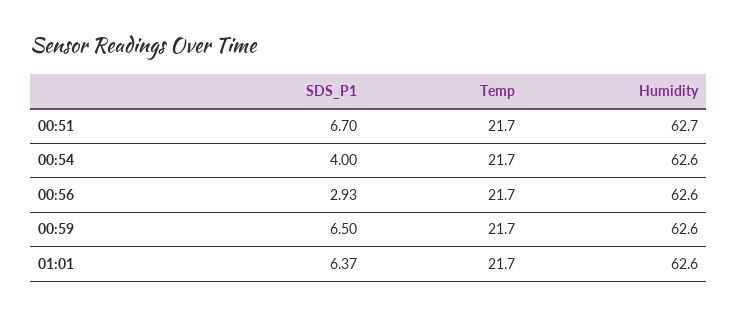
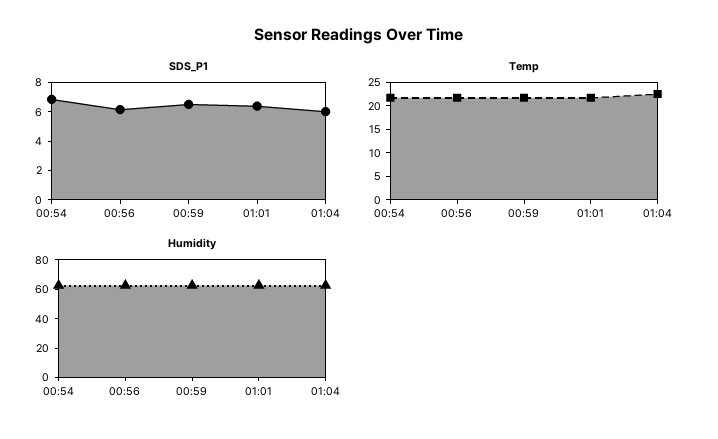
SDS_P1, 00:51: 6.7 -> none
Temp, 00:51: 21.7 -> none
Humidity, 00:51: 62.7 -> none
SDS_P1, 00:54: 4 -> 7
SDS_P1, 00:56: 2.93 -> 6
SDS_P1, 01:04: none -> 6
Temp, 01:04: none -> 22.5
Humidity, 01:04: none -> 60

